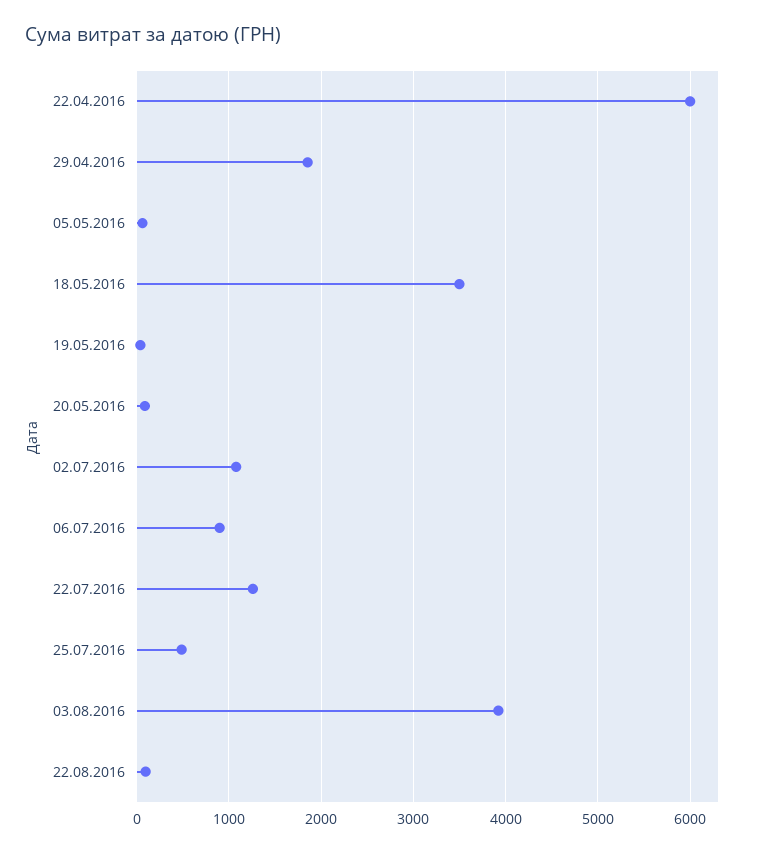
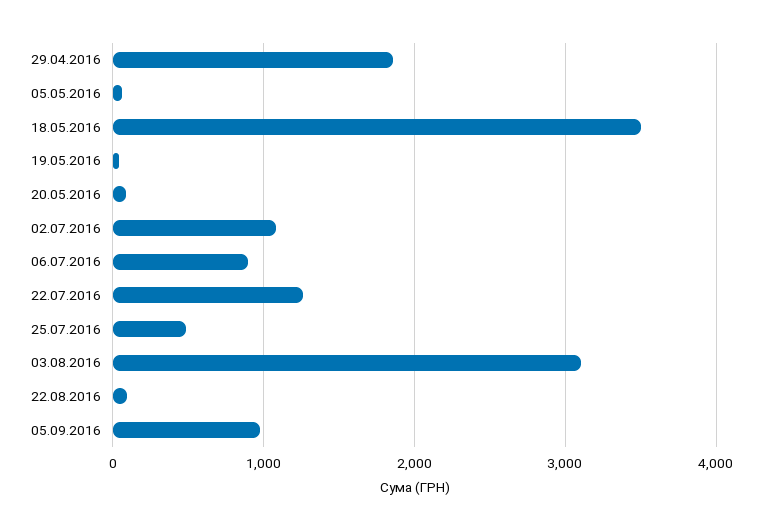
22.04.2016: 6000 -> none
03.08.2016: 3900 -> 3100
05.09.2016: none -> 1000

